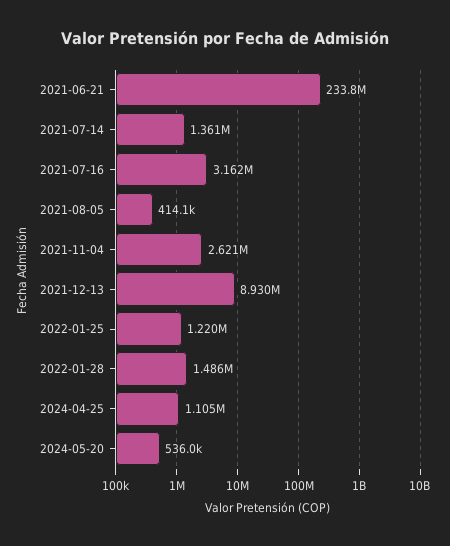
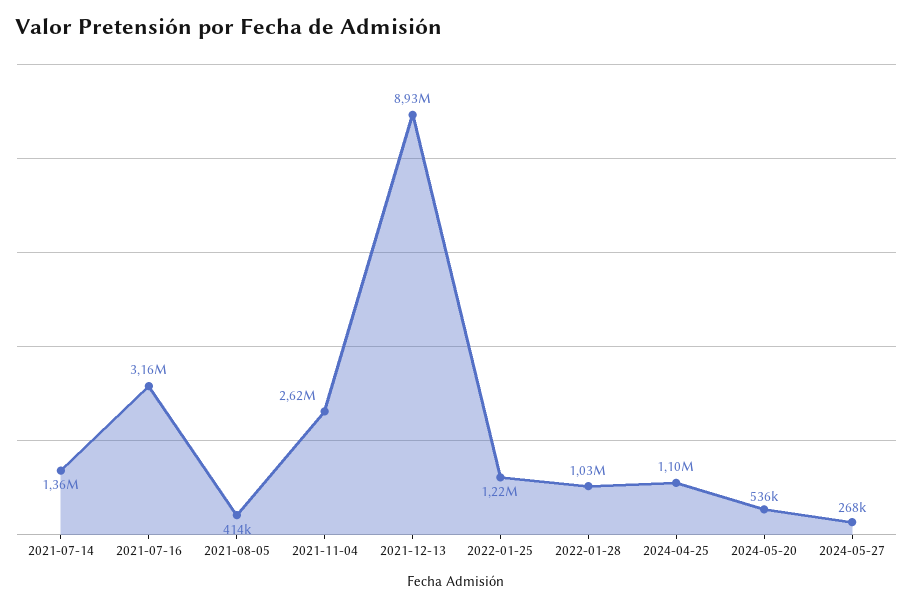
2021-06-21: 233800000 -> none
2022-01-28: 1486000 -> 1030000
2024-05-27: none -> 268000

